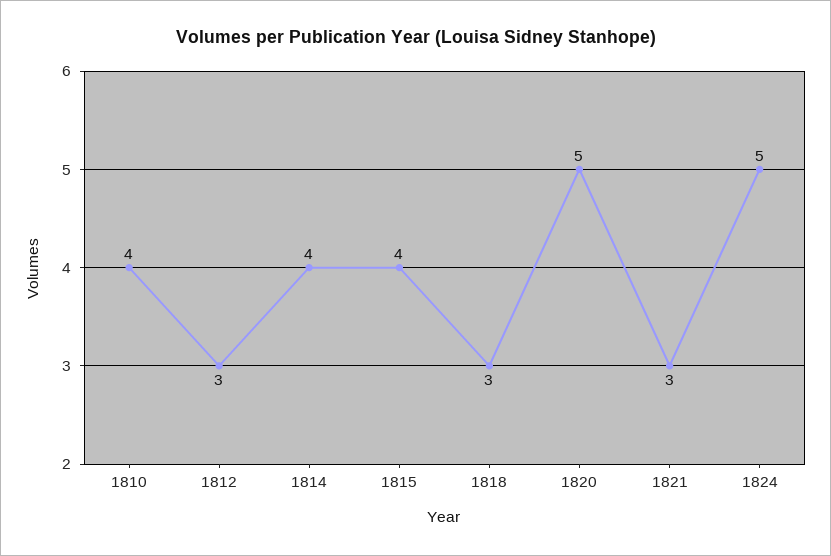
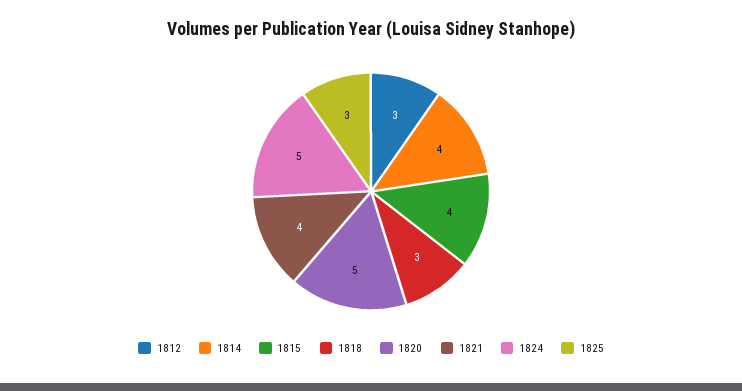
1810: 4 -> none
1821: 3 -> 4
1825: none -> 3

